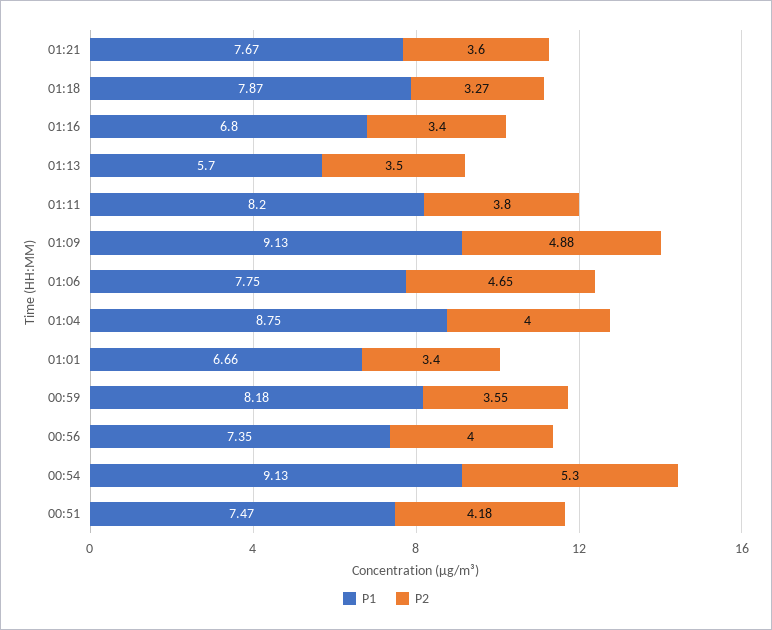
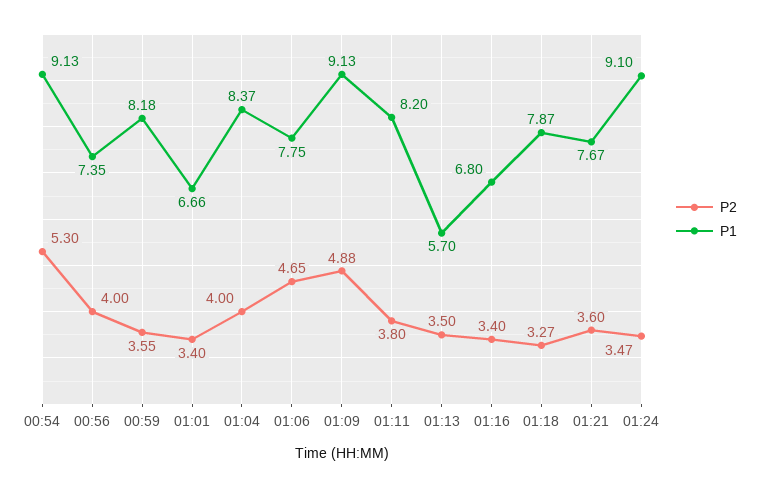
P1, 01:04: 8.75 -> 8.37
P1, 00:51: 7.47 -> none
P2, 00:51: 4.18 -> none
P2, 01:24: none -> 3.47
P1, 01:24: none -> 9.1

